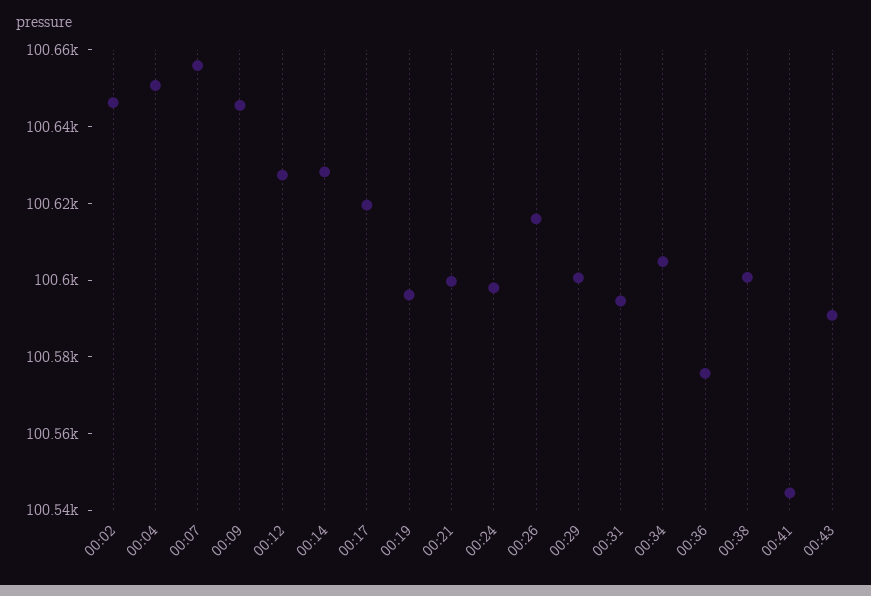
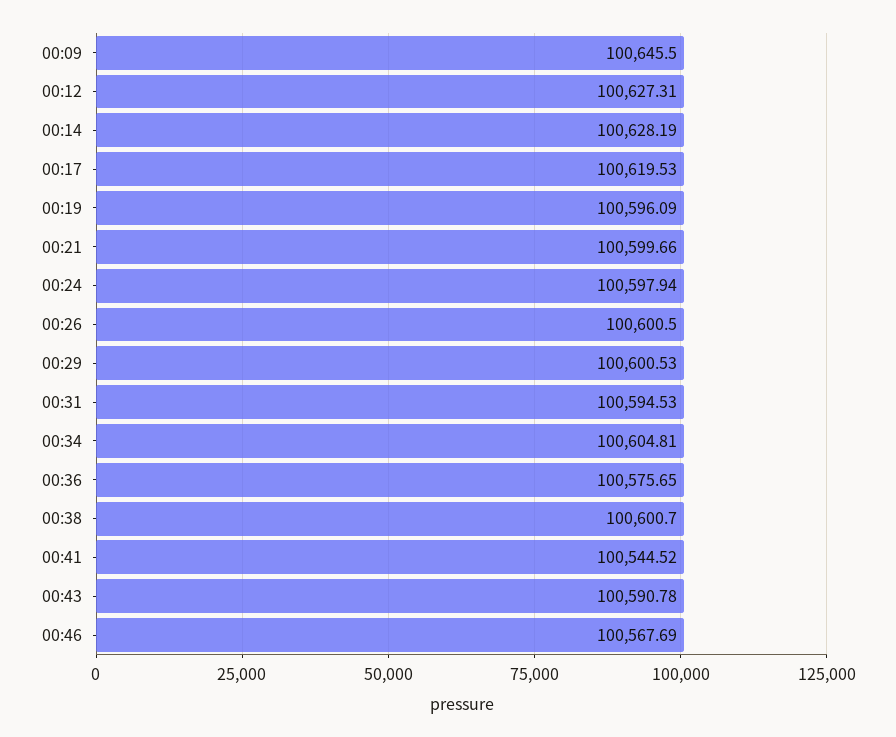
00:02: 100645 -> none
00:04: 100650 -> none
00:07: 100655 -> none
00:26: 100615 -> 100600.5
00:46: none -> 100567.69

